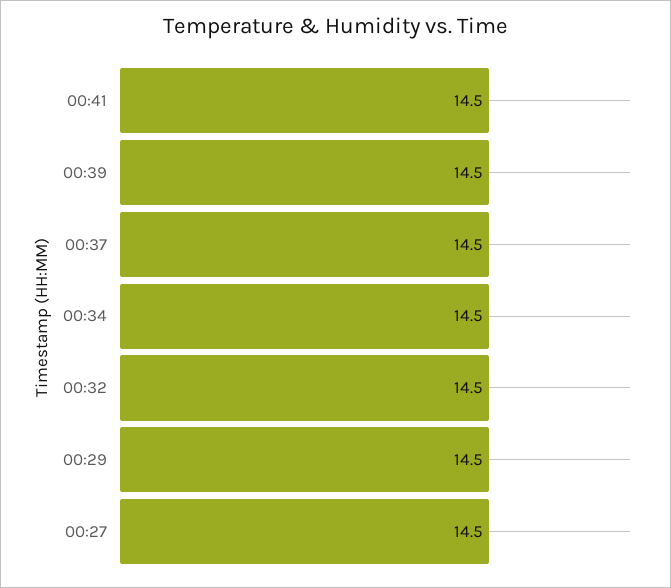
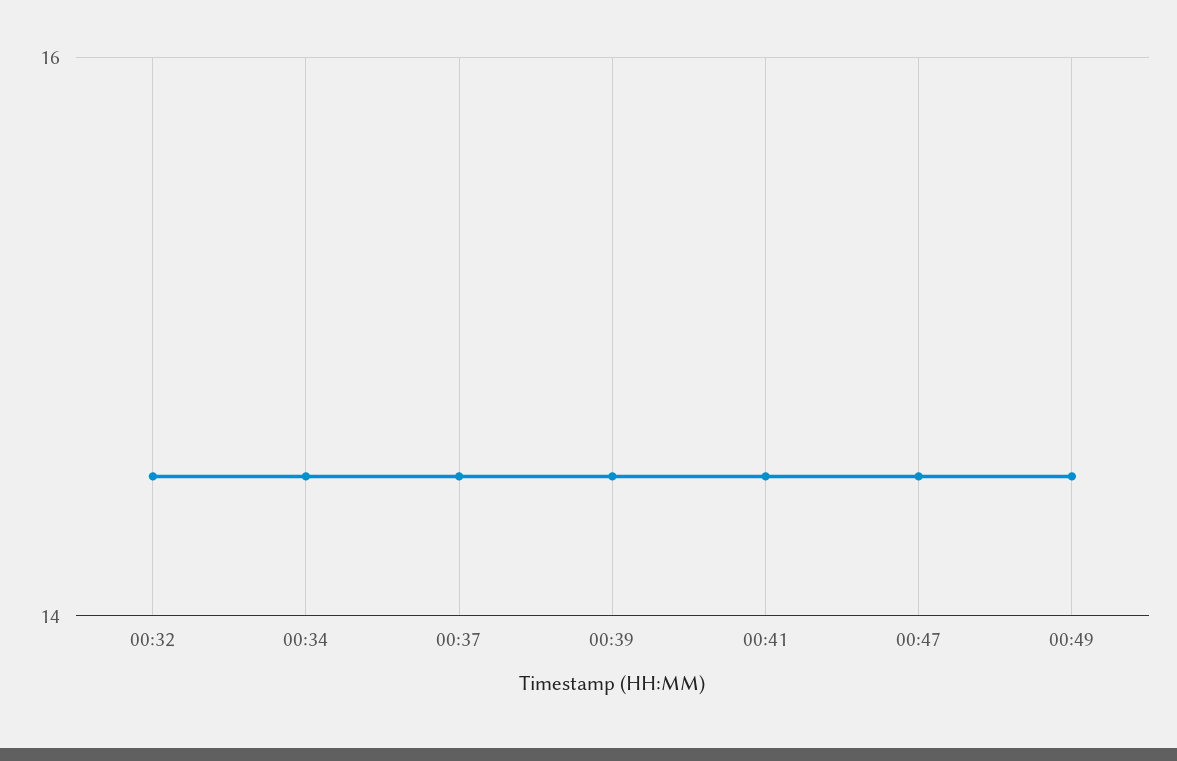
00:29: 14.5 -> none
00:27: 14.5 -> none
00:47: none -> 14.5
00:49: none -> 14.5

